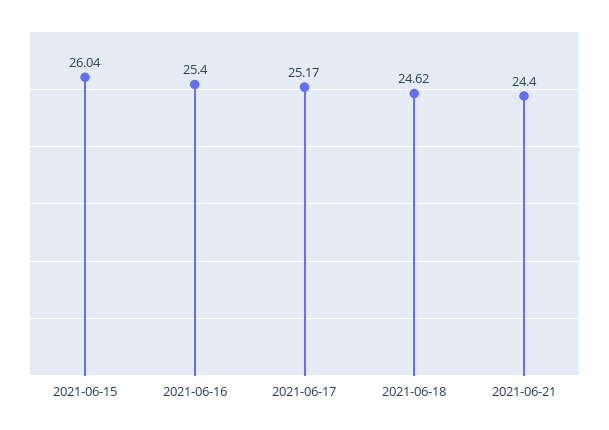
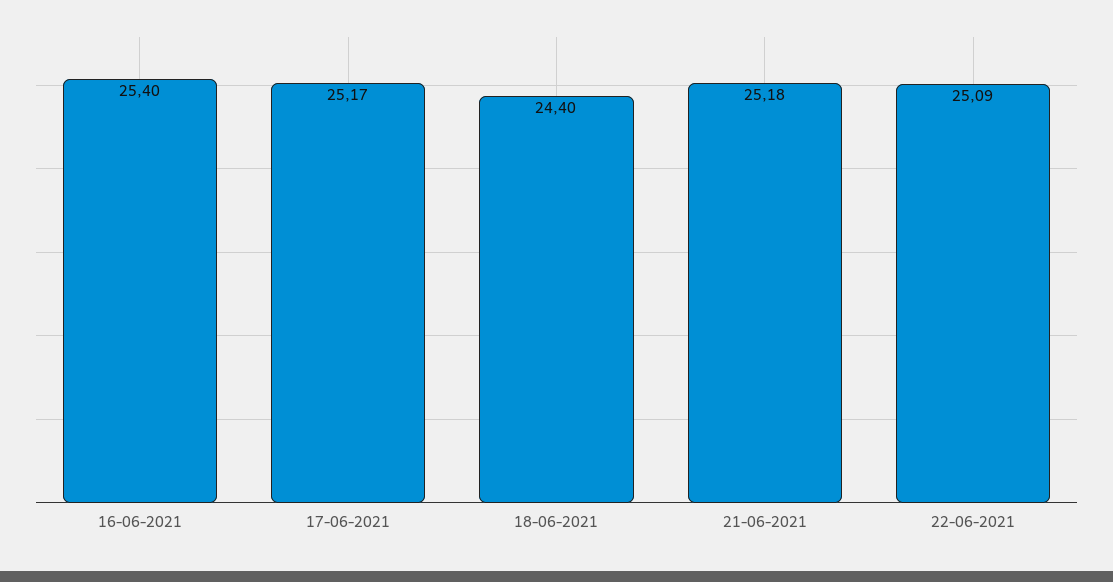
2021-06-15: 26.04 -> none
2021-06-18: 24.62 -> 24.4
2021-06-21: 24.4 -> 25.18
22-06-2021: none -> 25.09

